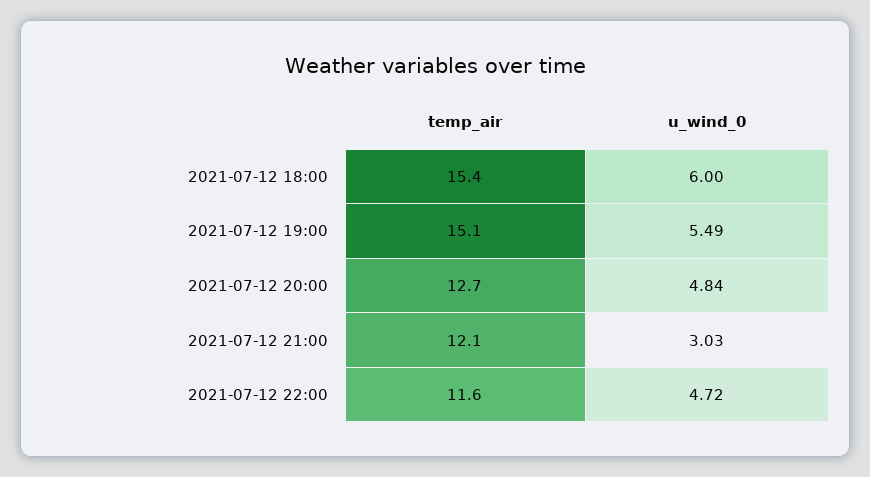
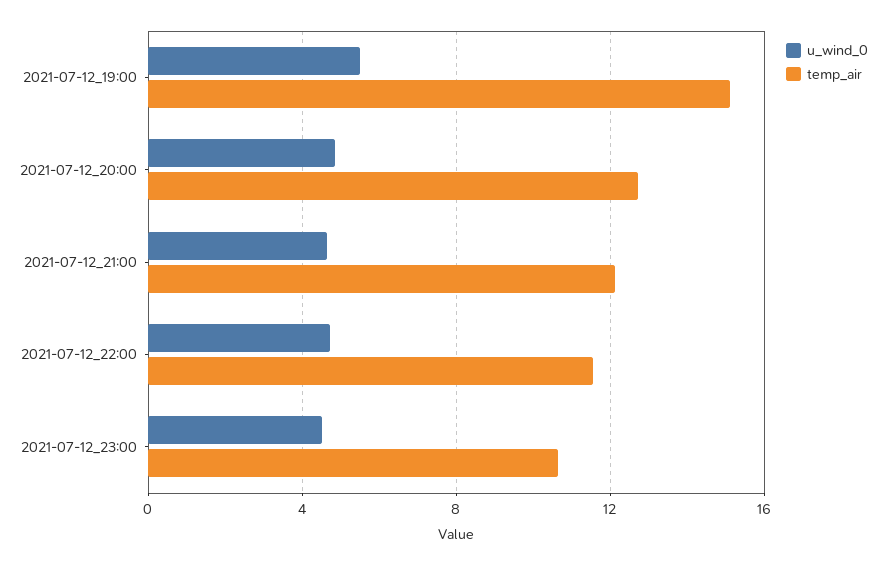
temp_air, 2021-07-12 18:00: 15.4 -> none
u_wind_0, 2021-07-12 18:00: 6 -> none
u_wind_0, 2021-07-12 21:00: 3.03 -> 4.5
u_wind_0, 2021-07-12_23:00: none -> 4.5
temp_air, 2021-07-12_23:00: none -> 10.5

